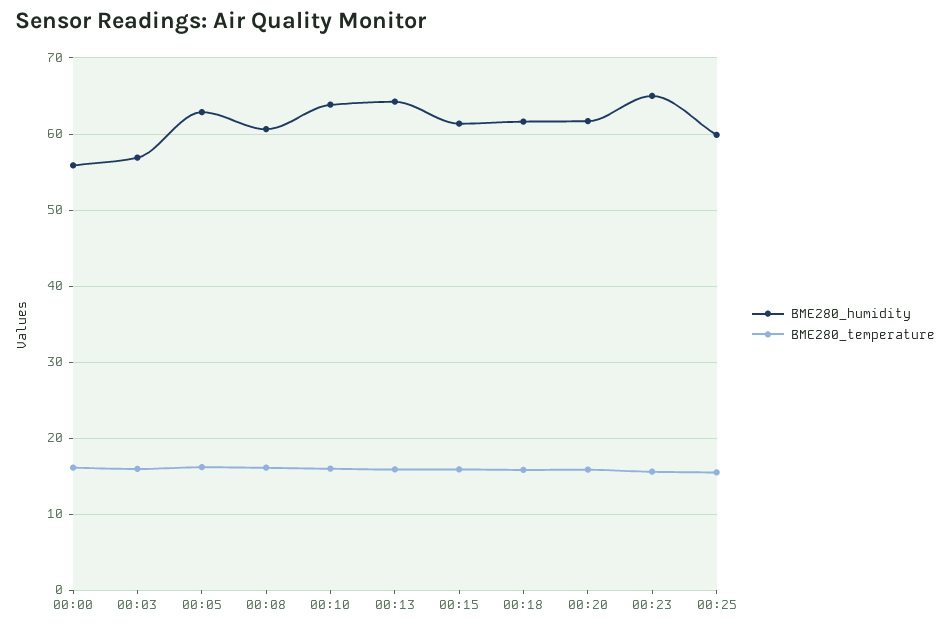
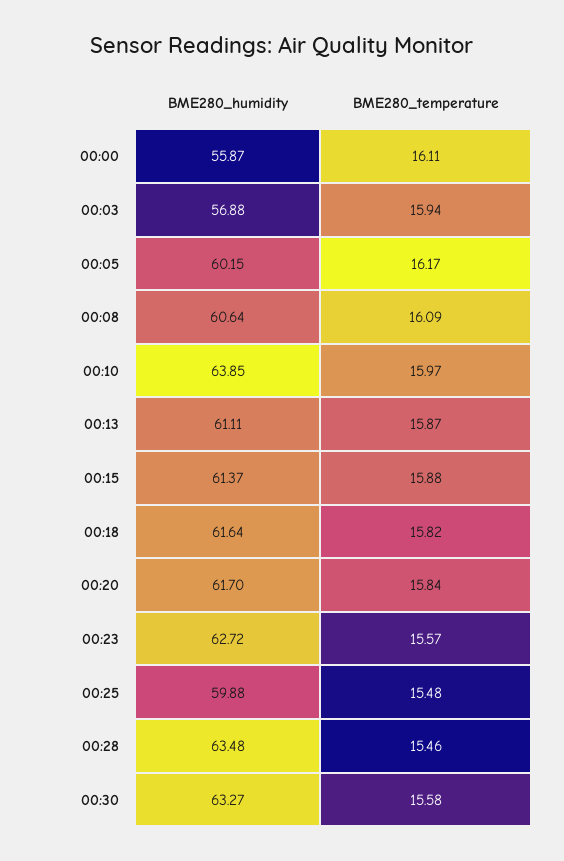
BME280_humidity, 00:05: 63 -> 60.15
BME280_humidity, 00:13: 64 -> 61.11
BME280_humidity, 00:23: 65 -> 62.72
BME280_humidity, 00:28: none -> 63.48
BME280_temperature, 00:28: none -> 15.46
BME280_humidity, 00:30: none -> 63.27
BME280_temperature, 00:30: none -> 15.58

